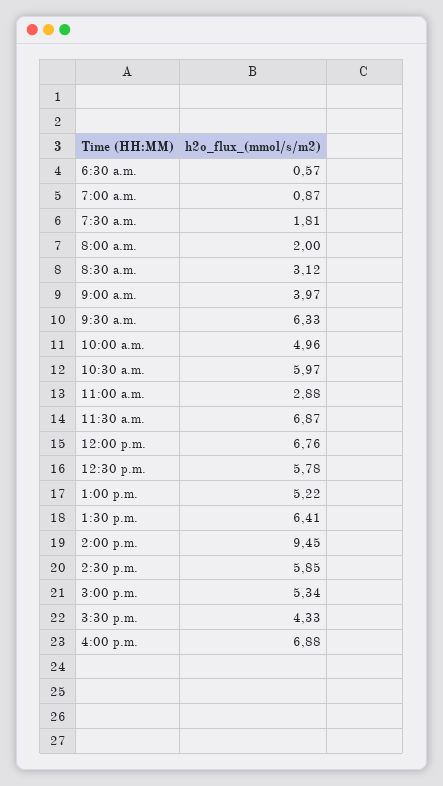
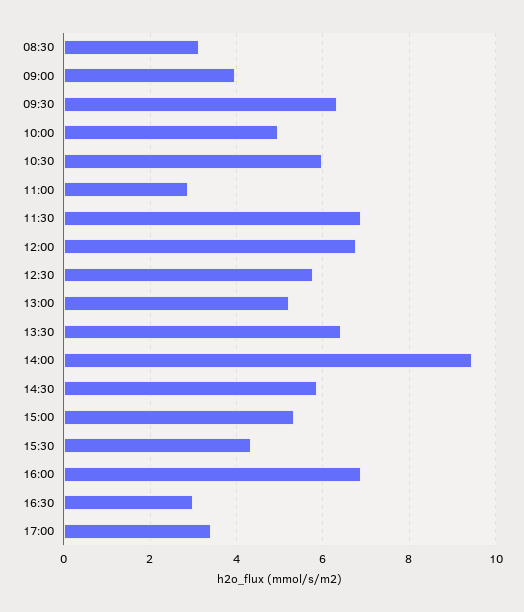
6:30 a.m.: 0.57 -> none
7:00 a.m.: 0.87 -> none
7:30 a.m.: 1.81 -> none
8:00 a.m.: 2 -> none
16:30: none -> 3
17:00: none -> 3.4

